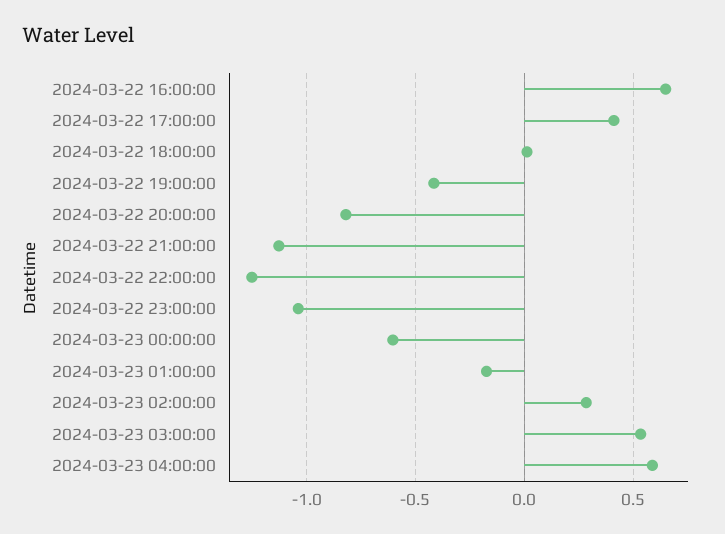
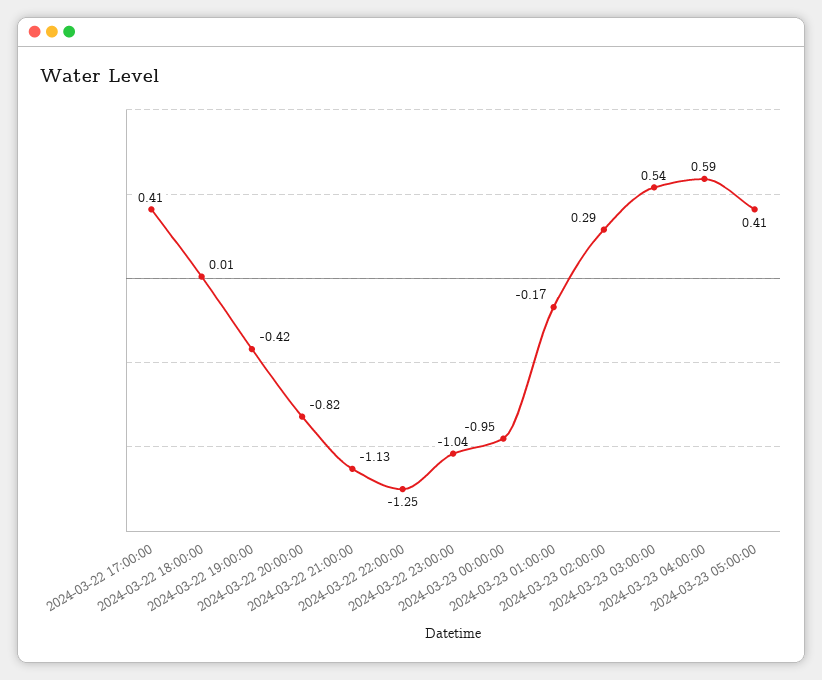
2024-03-22 16:00:00: 0.65 -> none
2024-03-23 00:00:00: -0.6 -> -0.95
2024-03-23 05:00:00: none -> 0.41

